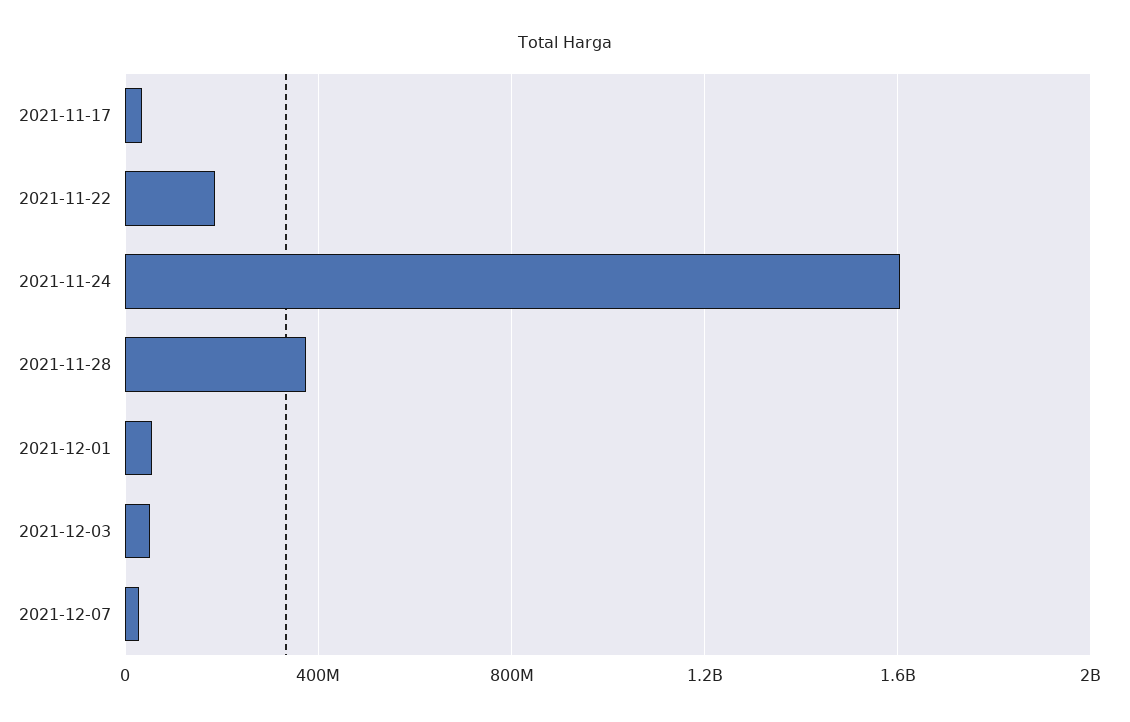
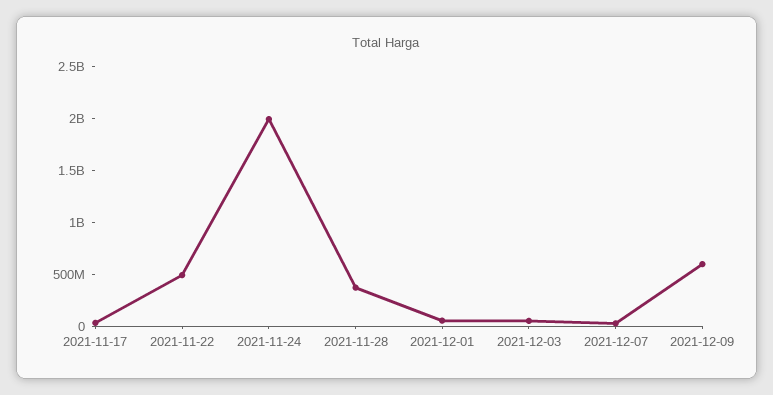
2021-11-22: 200000000 -> 500000000
2021-11-24: 1600000000 -> 2000000000
2021-12-09: none -> 600000000

